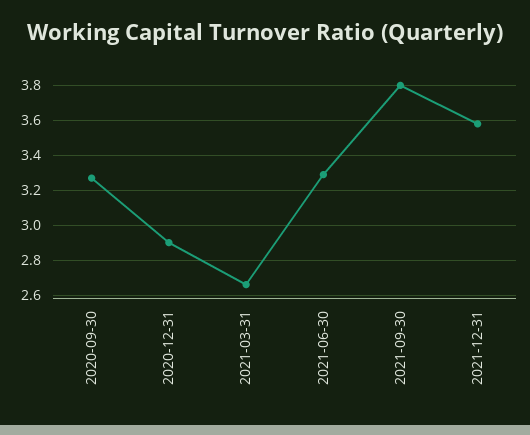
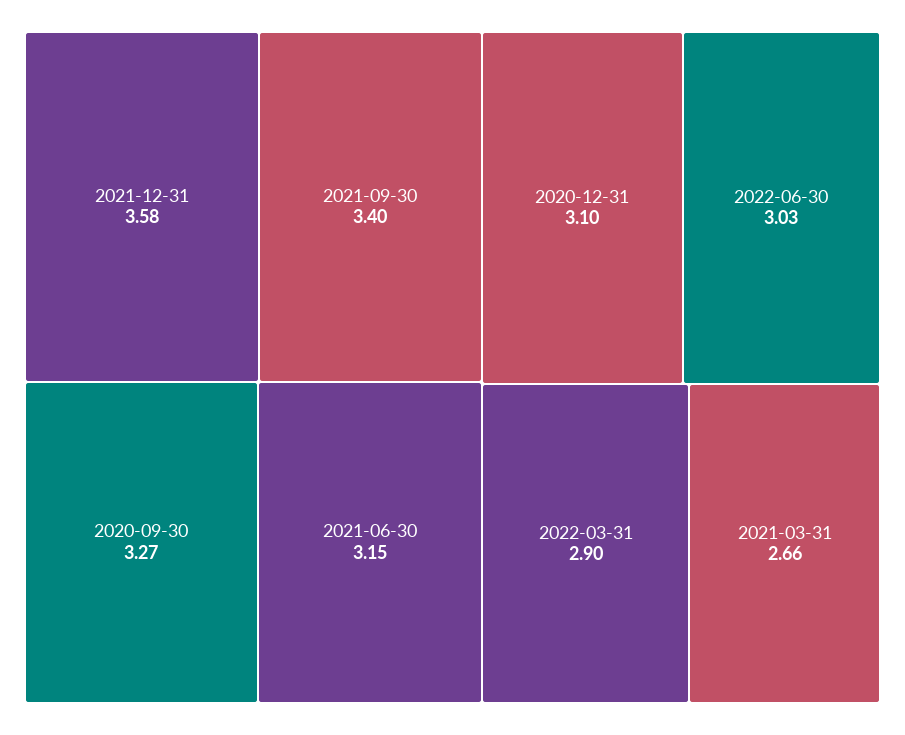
2020-12-31: 2.9 -> 3.1
2021-06-30: 3.3 -> 3.15
2021-09-30: 3.8 -> 3.4
2022-06-30: none -> 3.03
2022-03-31: none -> 2.9

